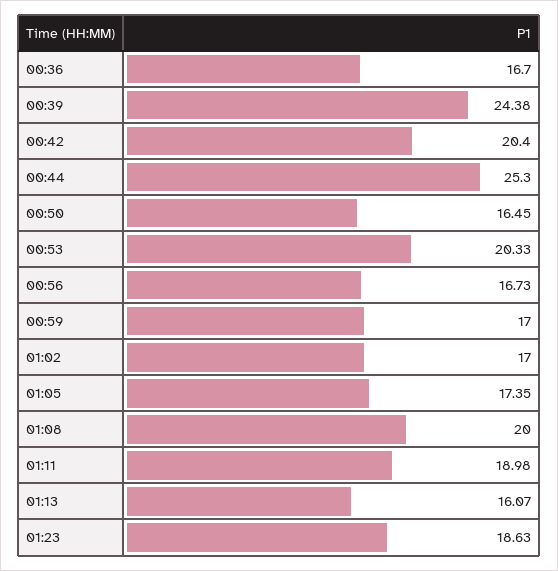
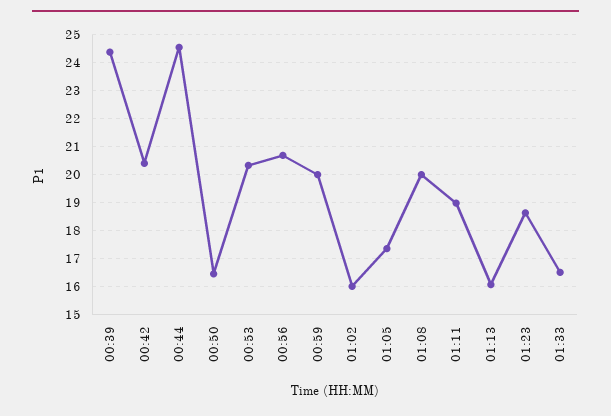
00:36: 16.7 -> none
00:44: 25.3 -> 24.5
00:56: 16.73 -> 20.75
00:59: 17 -> 20
01:02: 17 -> 16
01:33: none -> 16.5

